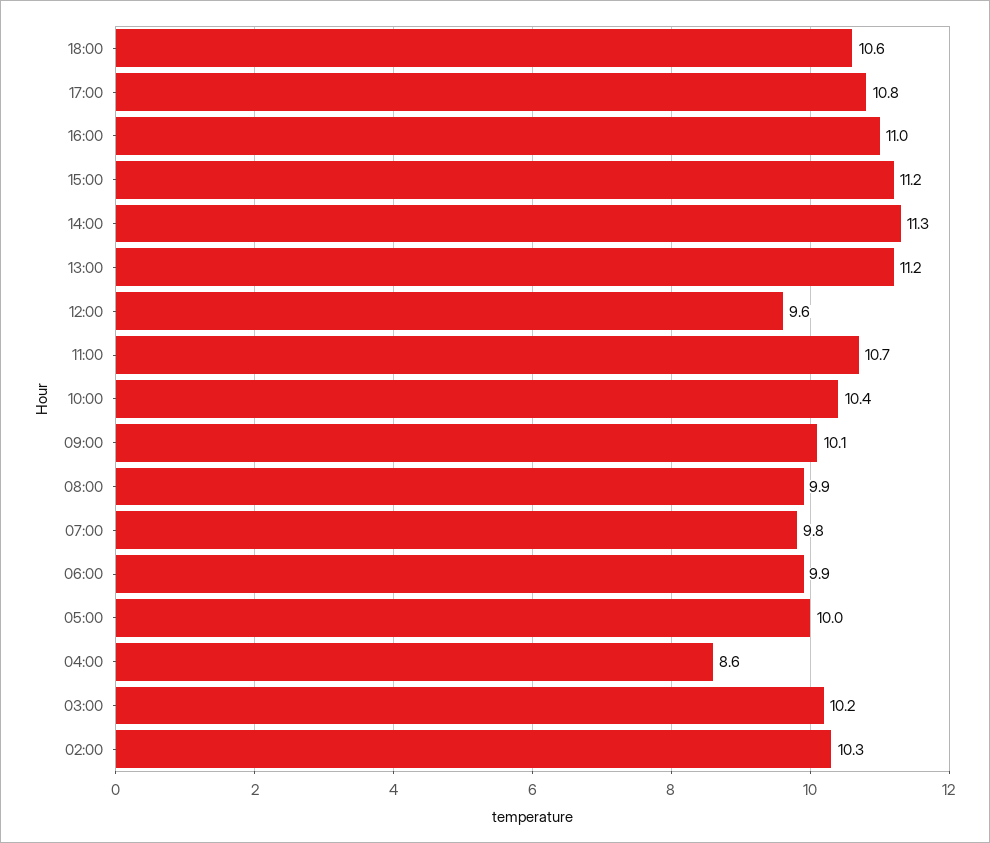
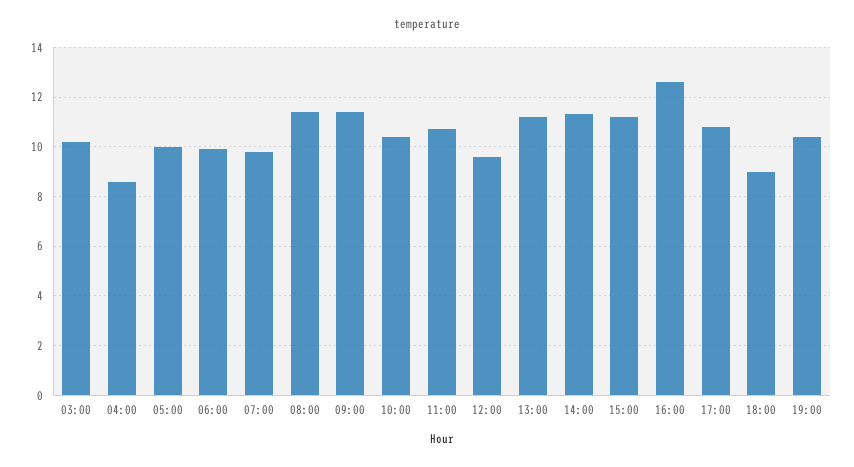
18:00: 10.6 -> 9
16:00: 11 -> 12.5
09:00: 10.1 -> 11.5
08:00: 9.9 -> 11.5
02:00: 10.3 -> none
19:00: none -> 10.5

